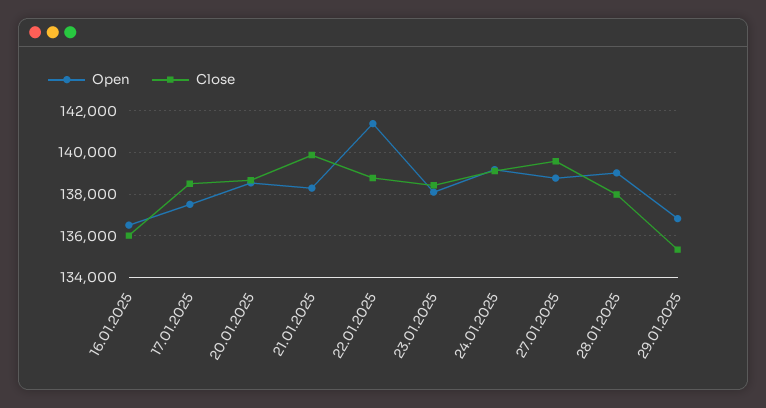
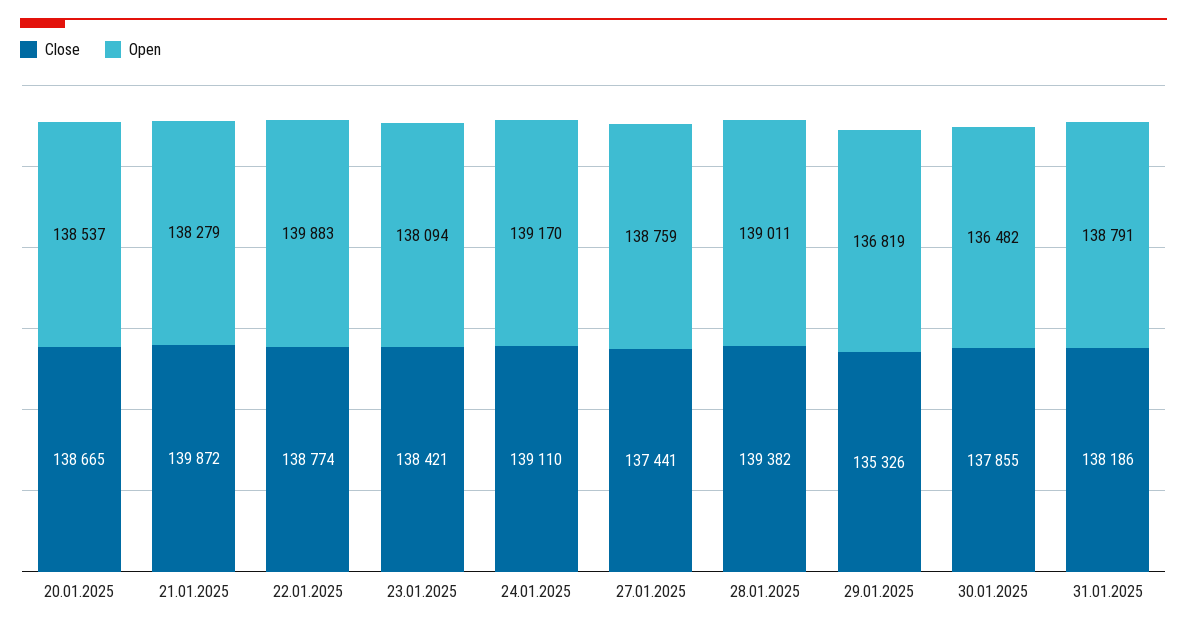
Open, 16.01.2025: 136500 -> none
Close, 16.01.2025: 136000 -> none
Open, 17.01.2025: 137500 -> none
Close, 17.01.2025: 138500 -> none
Open, 22.01.2025: 141500 -> 139883
Close, 27.01.2025: 139500 -> 137441
Close, 28.01.2025: 138000 -> 139382
Close, 30.01.2025: none -> 137855
Open, 30.01.2025: none -> 136482
Close, 31.01.2025: none -> 138186
Open, 31.01.2025: none -> 138791

